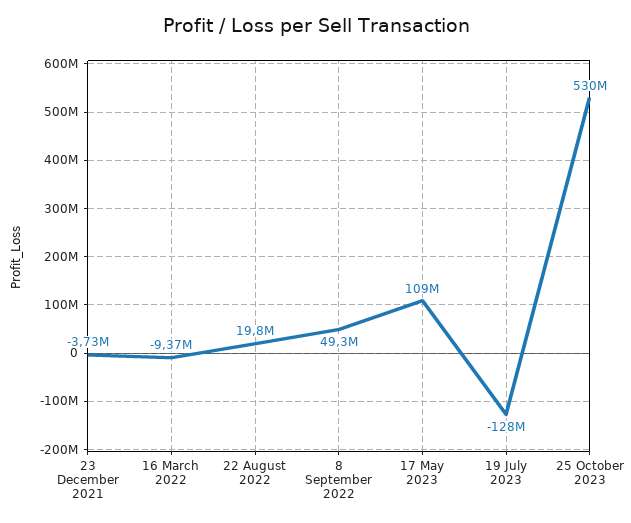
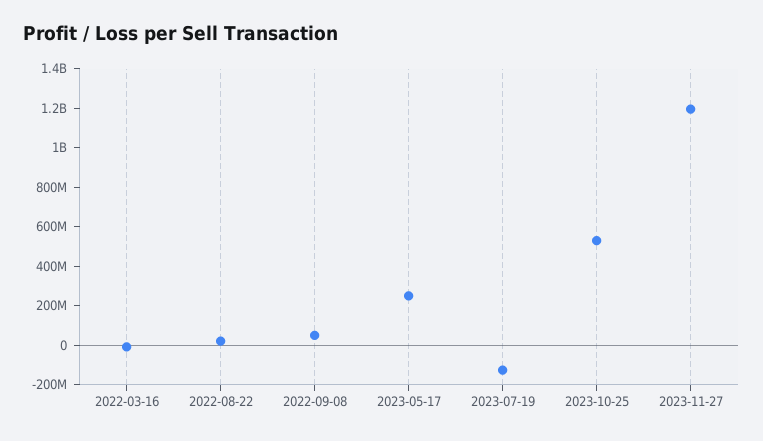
23 December 2021: -3730000 -> none
17 May 2023: 109000000 -> 250000000
2023-11-27: none -> 1200000000

